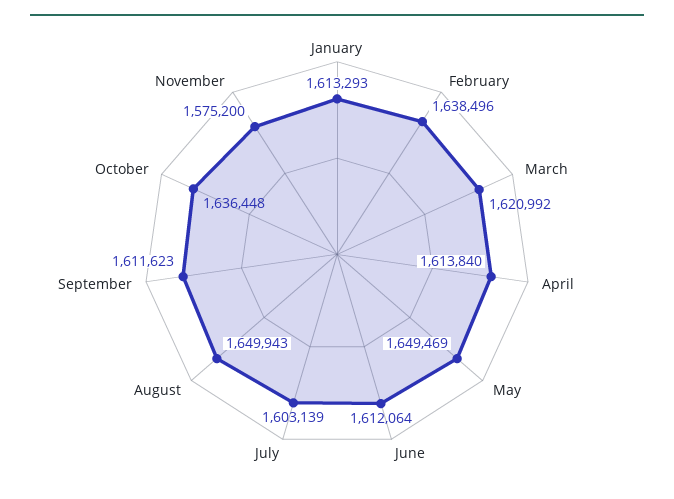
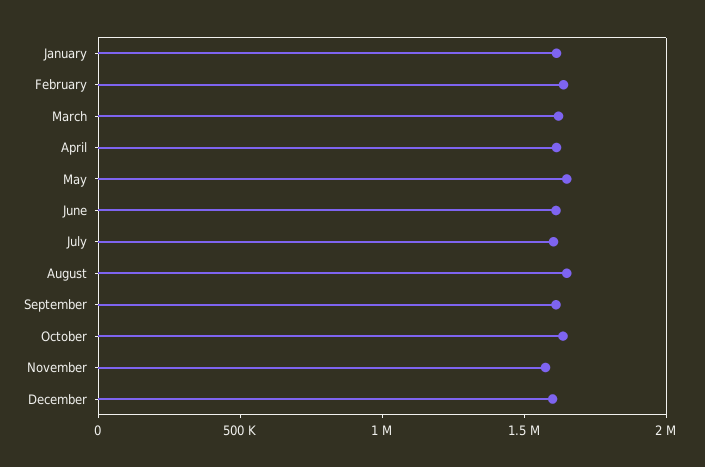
December: none -> 1600000

